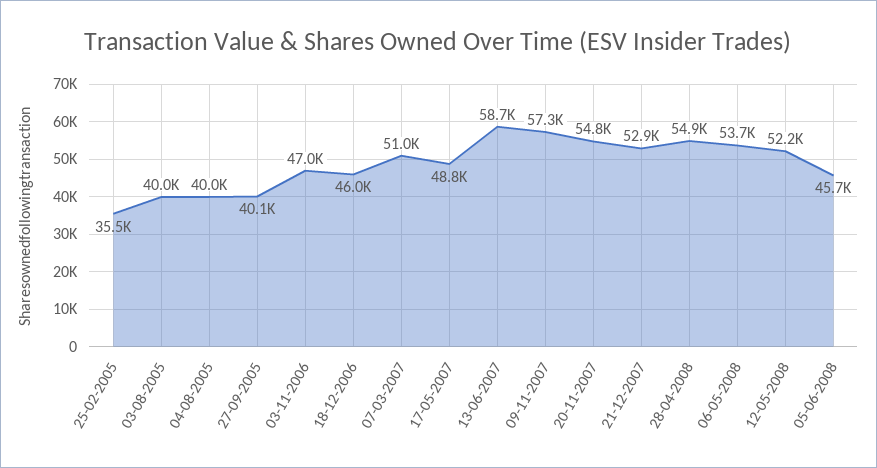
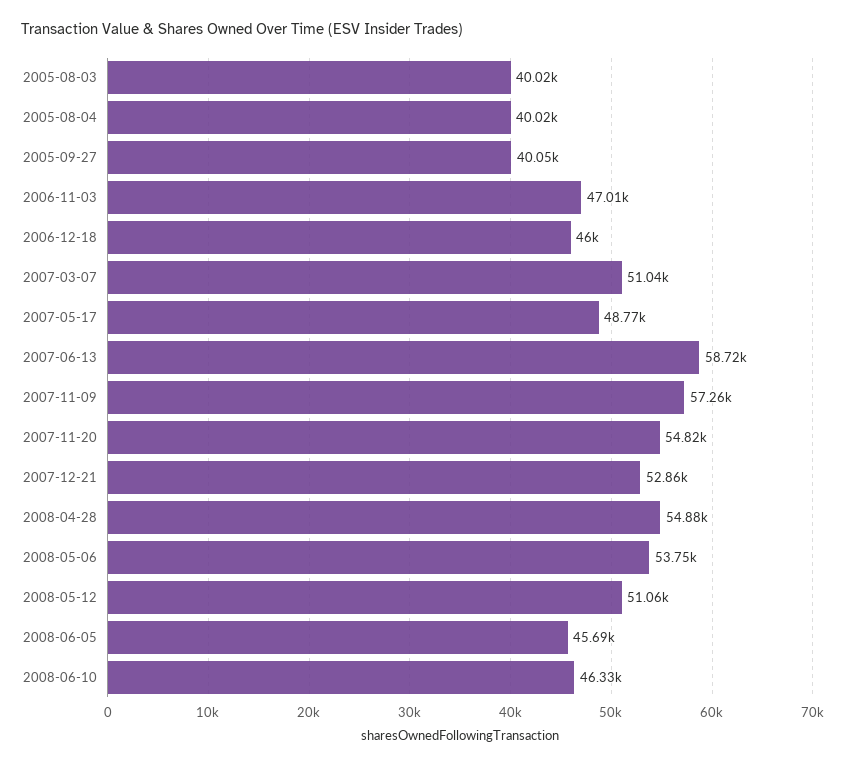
25-02-2005: 35500 -> none
12-05-2008: 52200 -> 51060
2008-06-10: none -> 46330

